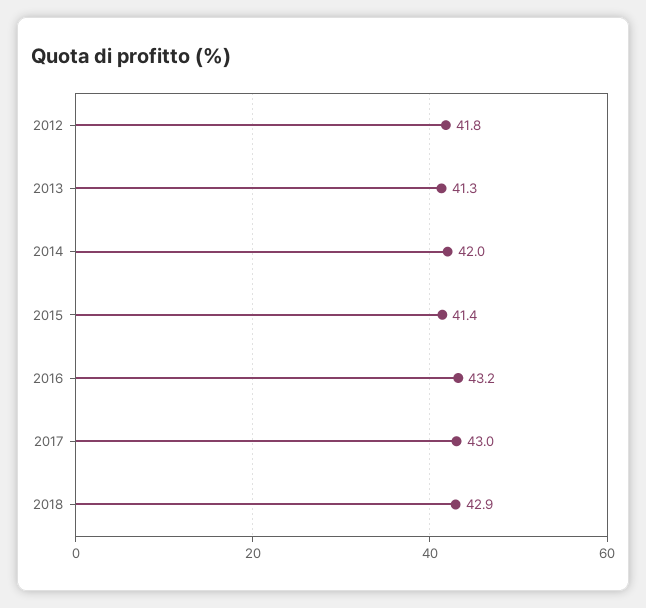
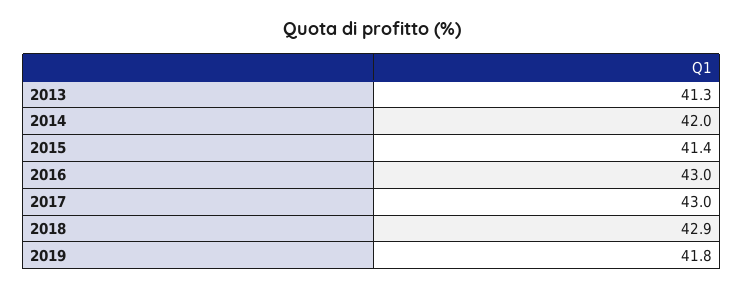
2012: 41.8 -> none
2016: 43.2 -> 43
2019: none -> 41.8

